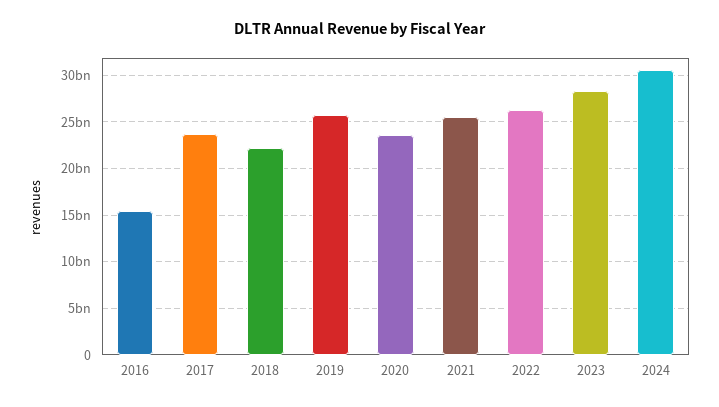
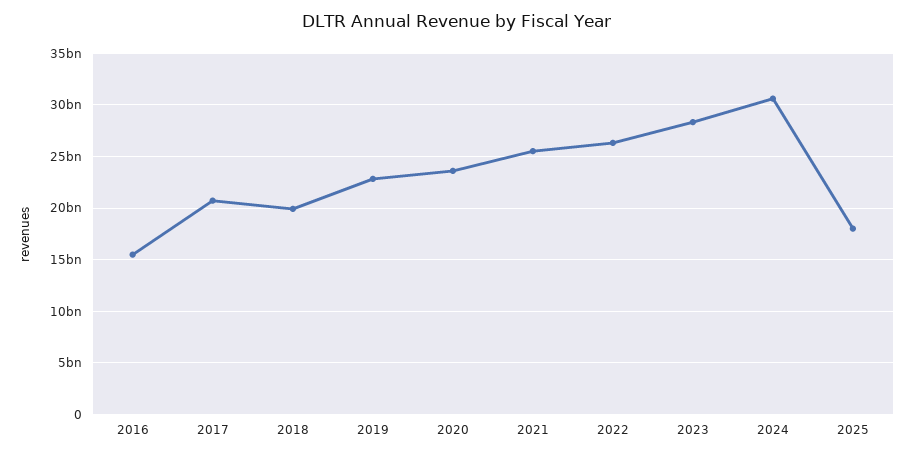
2017: 24000000000 -> 21000000000
2018: 22000000000 -> 20000000000
2019: 26000000000 -> 23000000000
2025: none -> 18000000000

